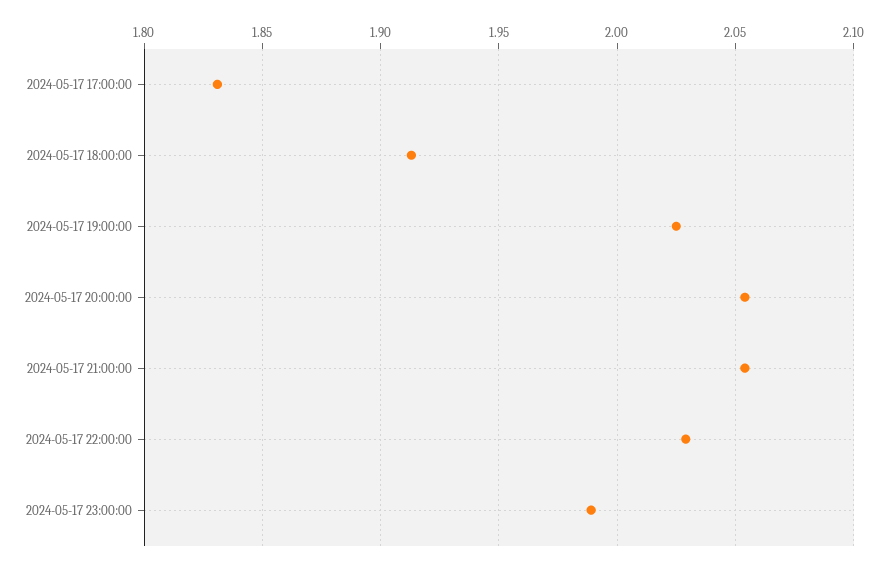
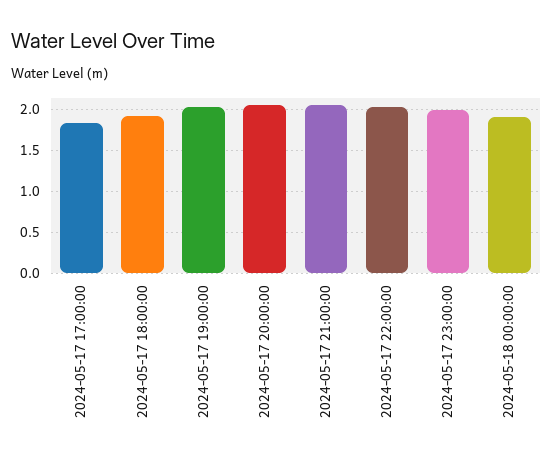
2024-05-18 00:00:00: none -> 1.9

